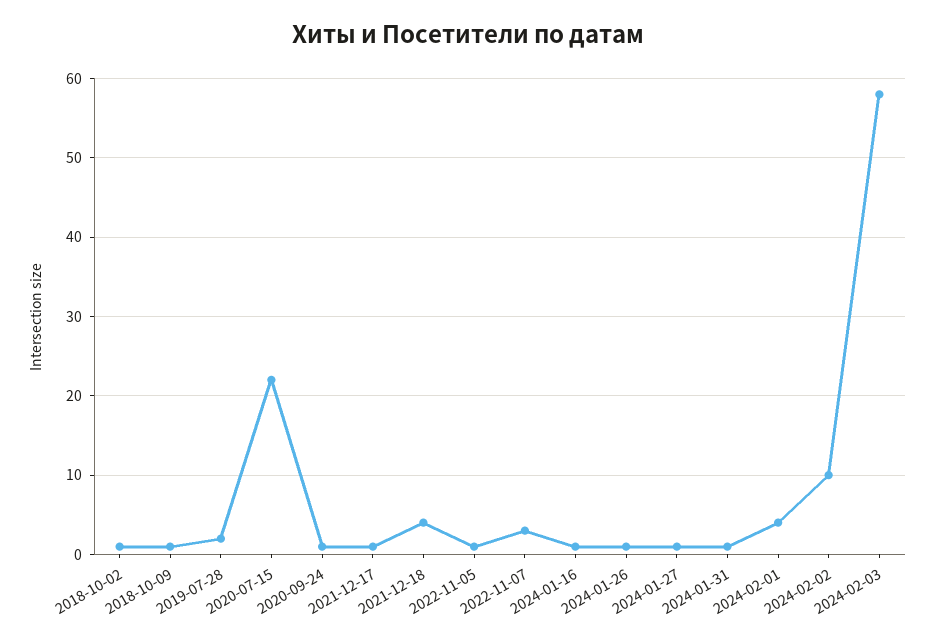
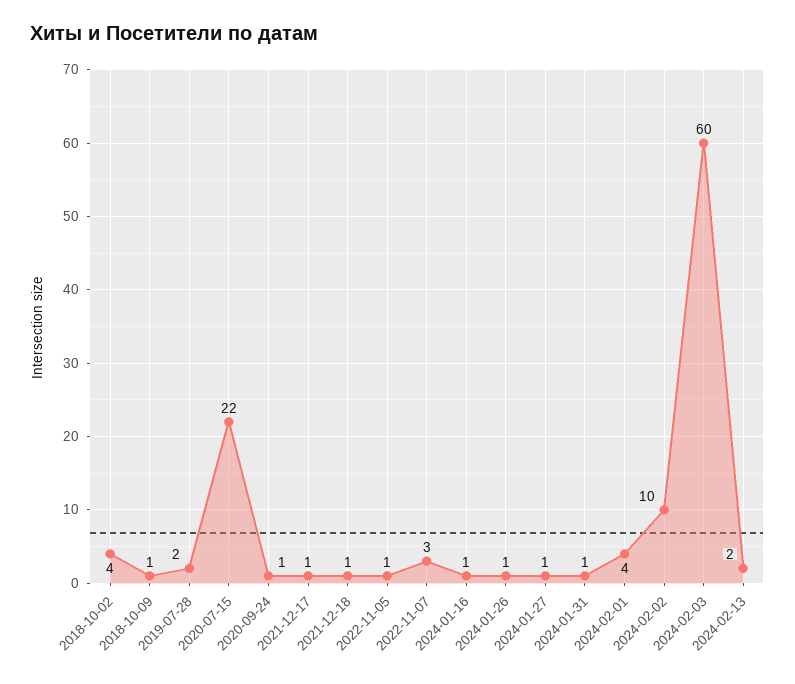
2018-10-02: 1 -> 4
2021-12-18: 4 -> 1
2024-02-03: 58 -> 60
2024-02-13: none -> 2

